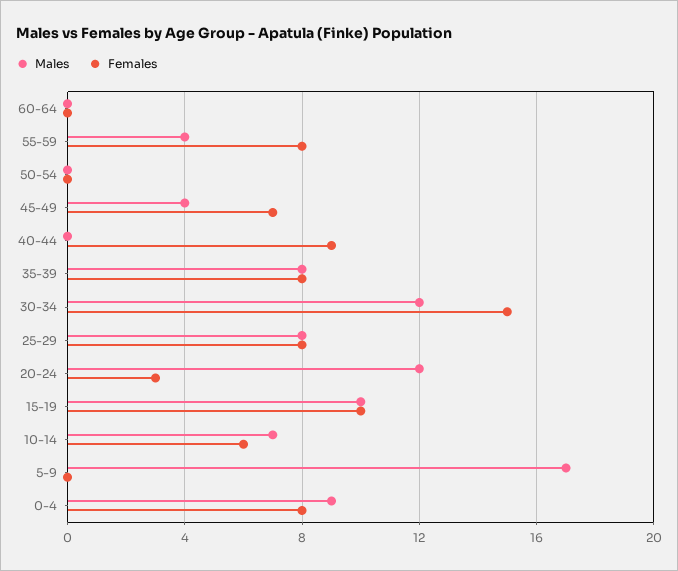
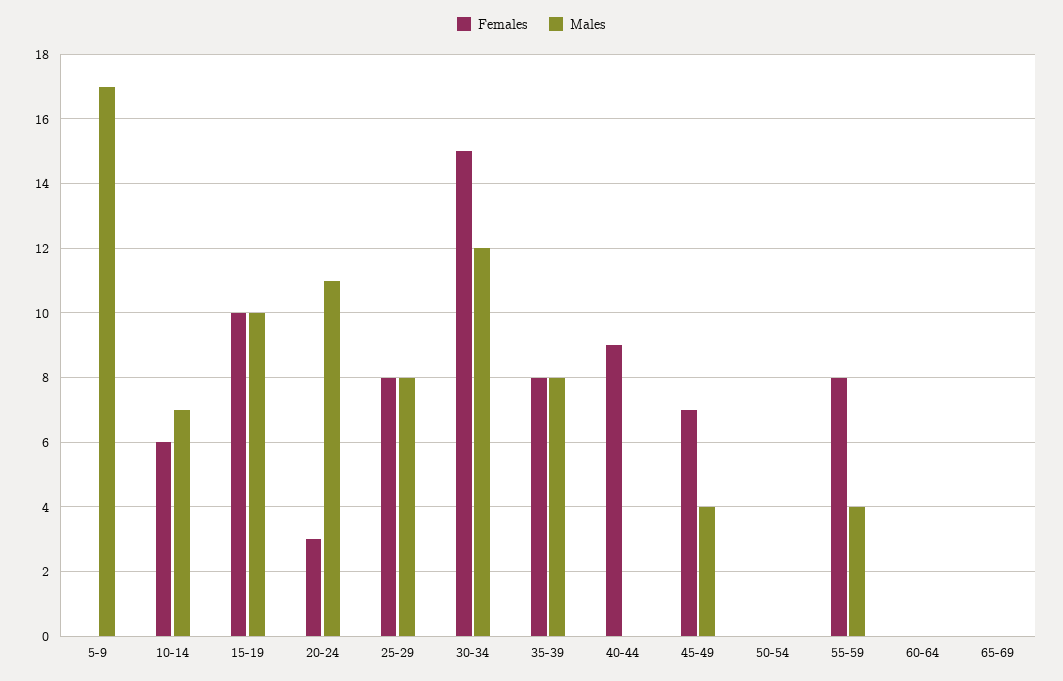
Males, 20-24: 12 -> 11
Males, 0-4: 9 -> none
Females, 0-4: 8 -> none
Females, 65-69: none -> 0
Males, 65-69: none -> 0

